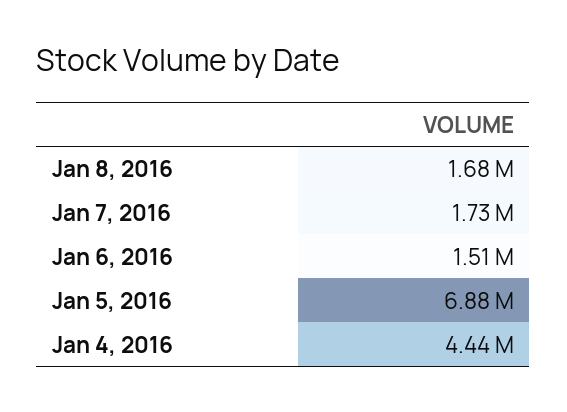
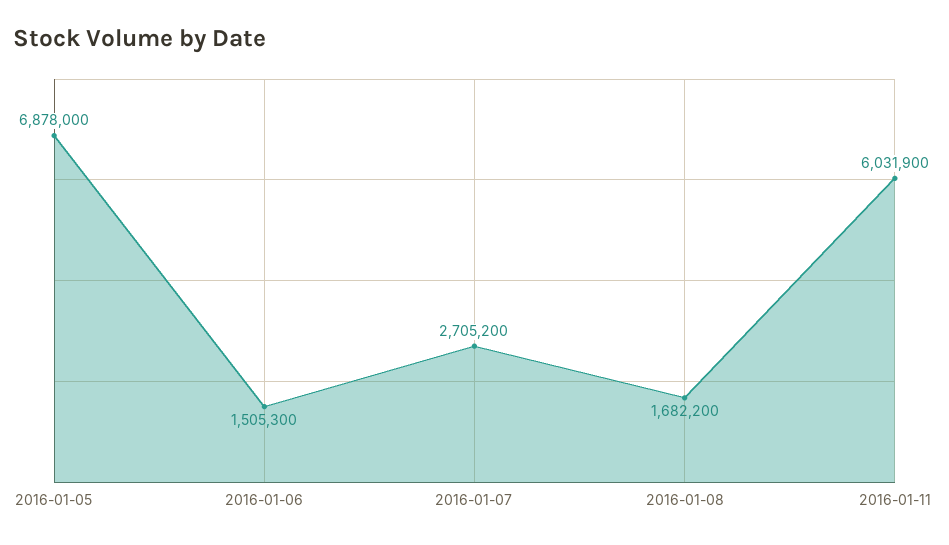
Jan 7, 2016: 1730000 -> 2705200
Jan 4, 2016: 4440000 -> none
2016-01-11: none -> 6031900

